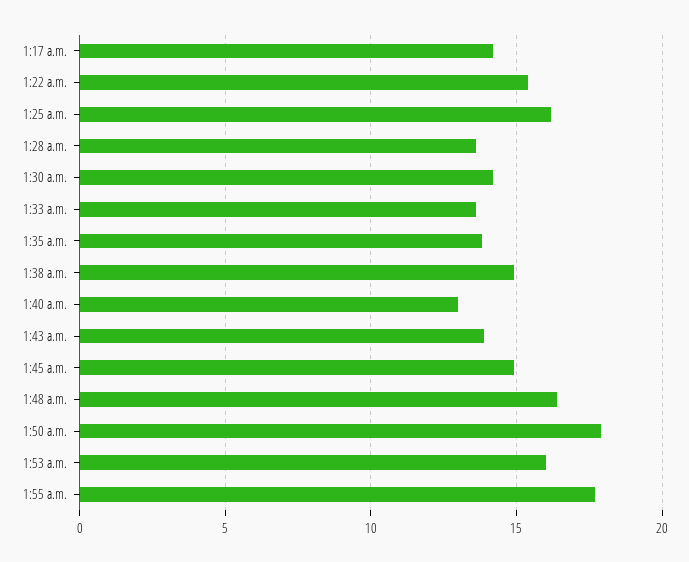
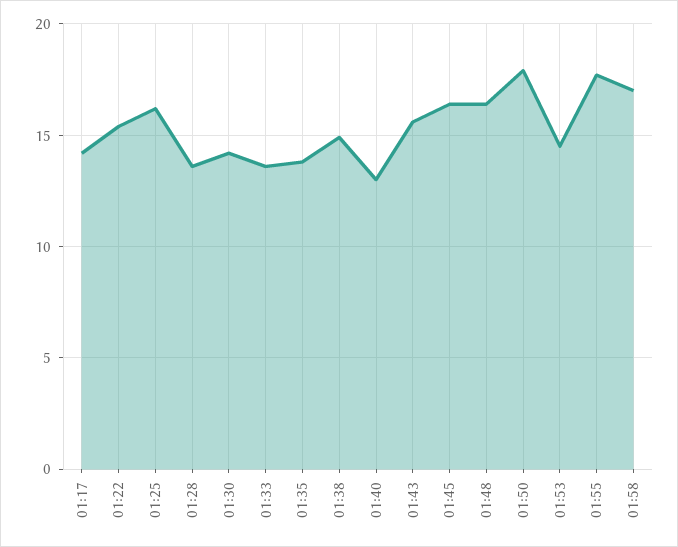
1:43 a.m.: 14 -> 15.5
1:45 a.m.: 15 -> 16.5
1:53 a.m.: 16 -> 14.5
01:58: none -> 17

